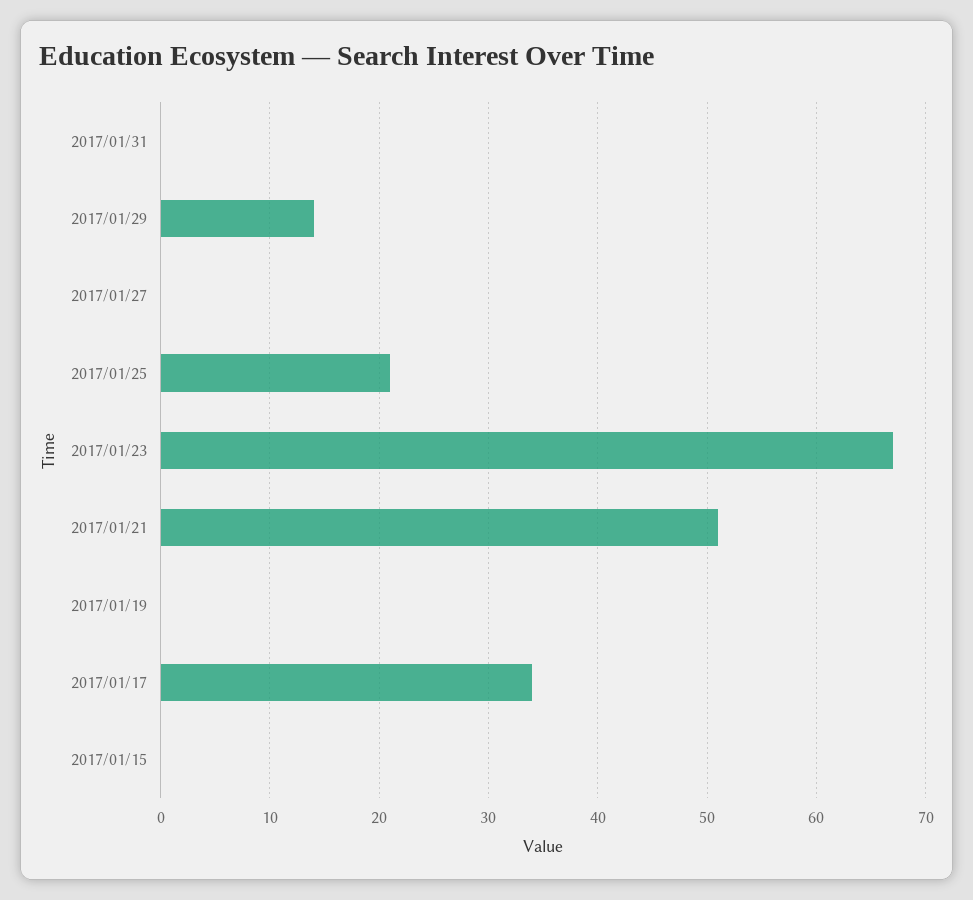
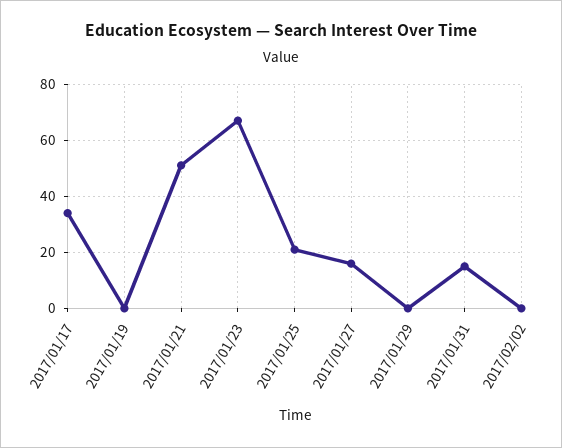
2017/01/31: 0 -> 15
2017/01/29: 14 -> 0
2017/01/27: 0 -> 15
2017/01/15: 0 -> none
2017/02/02: none -> 0

